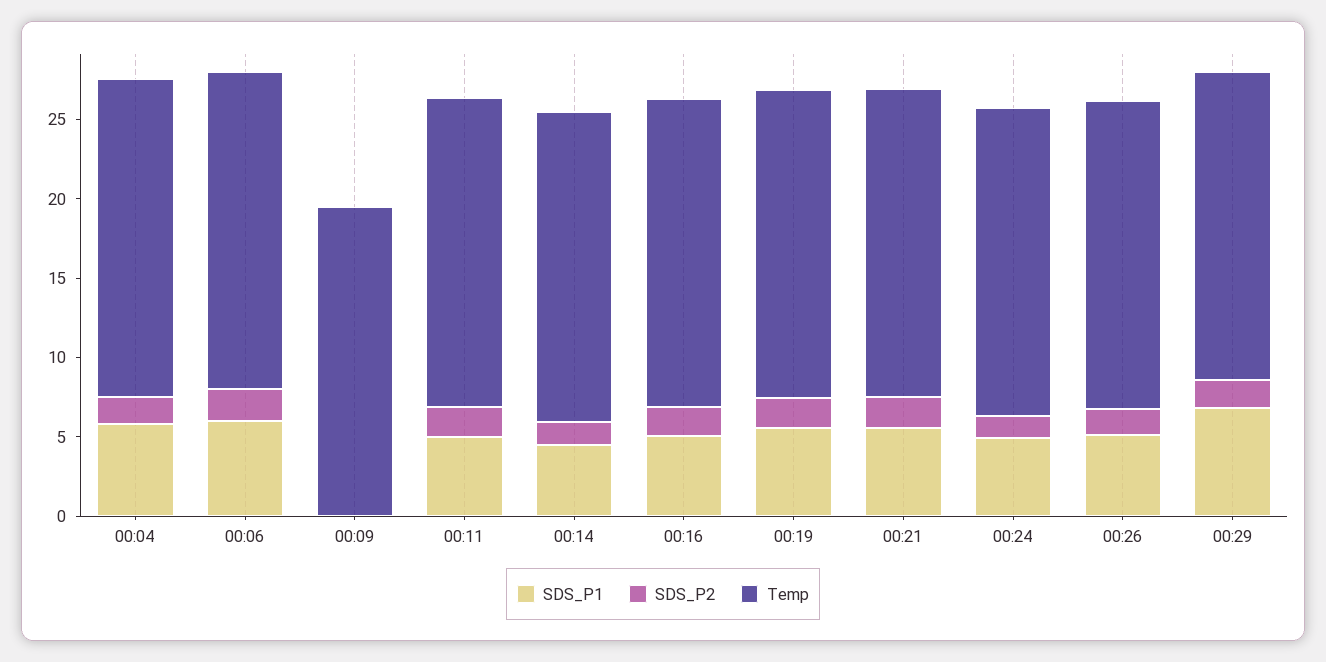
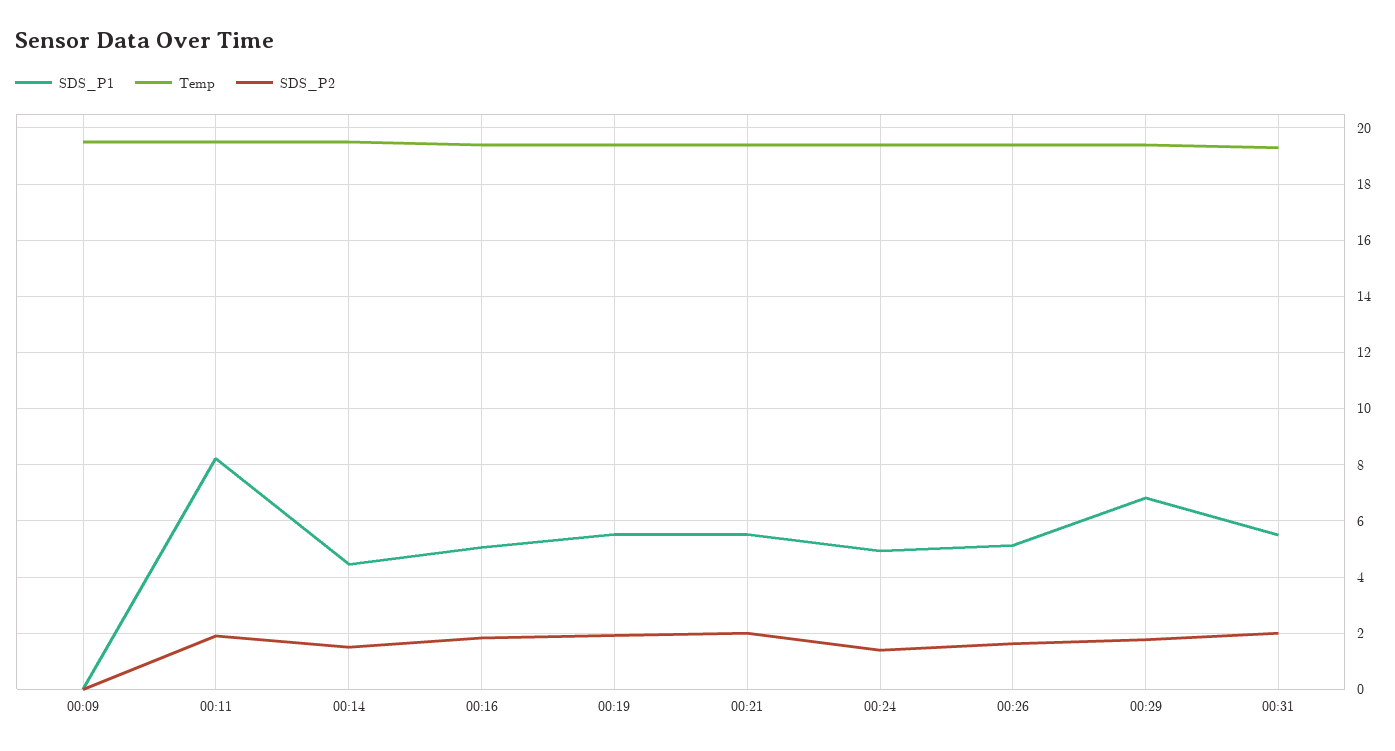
SDS_P1, 00:04: 6 -> none
SDS_P2, 00:04: 2 -> none
Temp, 00:04: 20 -> none
SDS_P1, 00:06: 6 -> none
SDS_P2, 00:06: 2 -> none
Temp, 00:06: 20 -> none
SDS_P1, 00:11: 5 -> 8.25
SDS_P1, 00:31: none -> 5.5
Temp, 00:31: none -> 19.25
SDS_P2, 00:31: none -> 2

